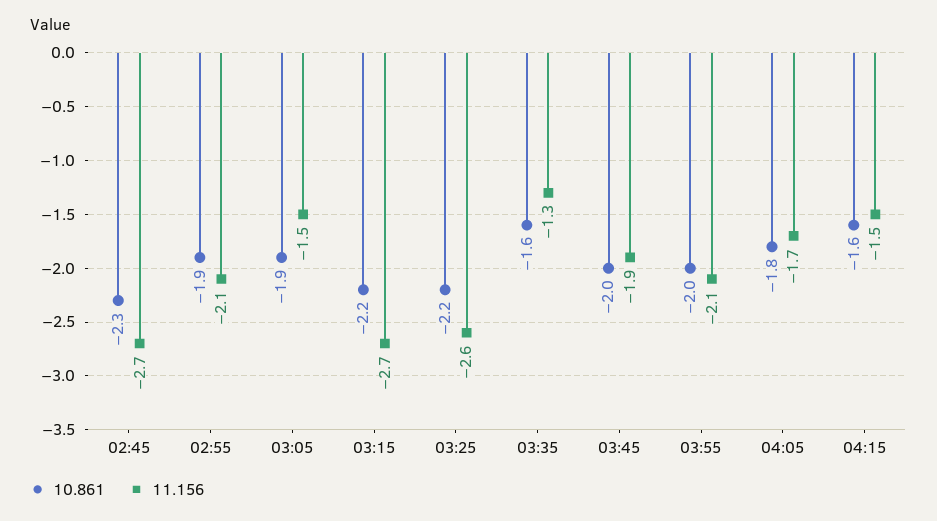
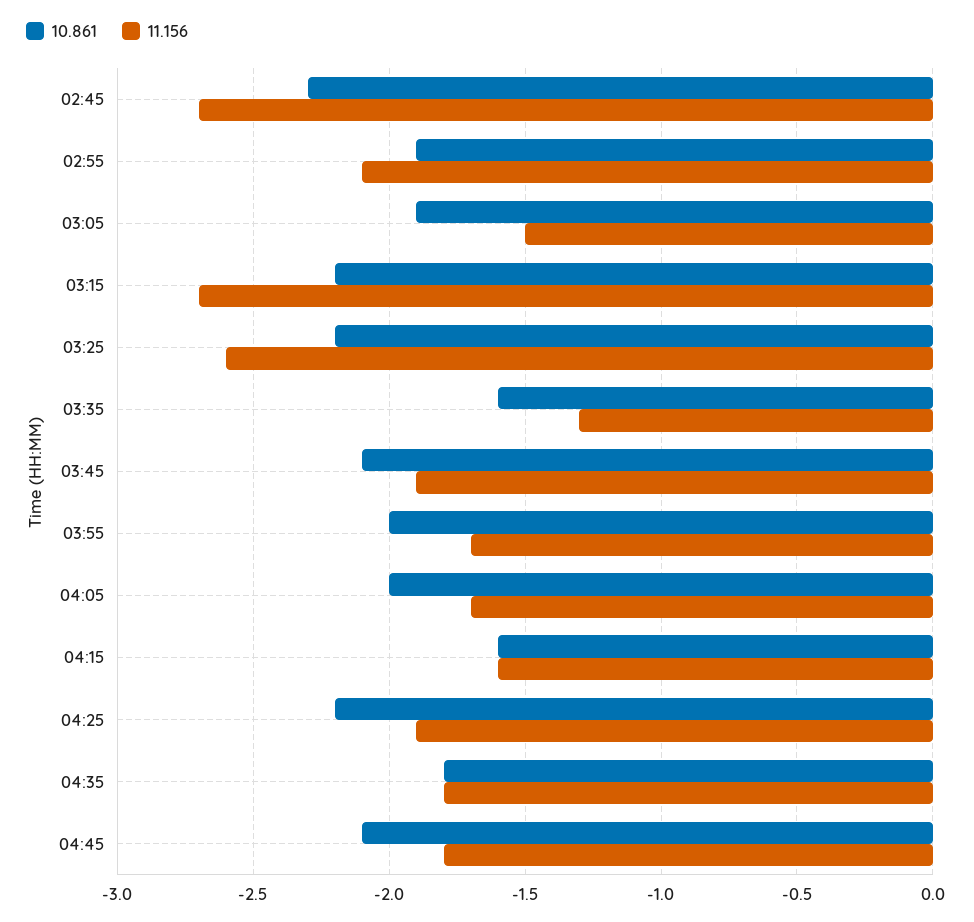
10.861, 03:45: -2 -> -2.1
11.156, 03:55: -2.1 -> -1.7
10.861, 04:05: -1.8 -> -2
11.156, 04:15: -1.5 -> -1.6
10.861, 04:25: none -> -2.2
11.156, 04:25: none -> -1.9
10.861, 04:35: none -> -1.8
11.156, 04:35: none -> -1.8
10.861, 04:45: none -> -2.1
11.156, 04:45: none -> -1.8

